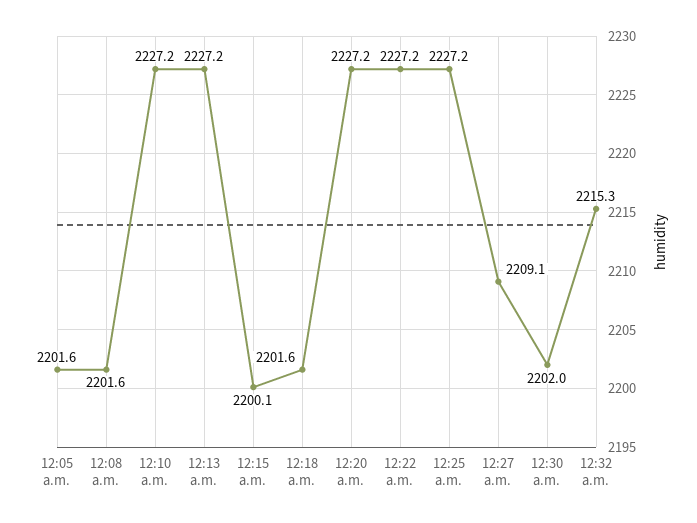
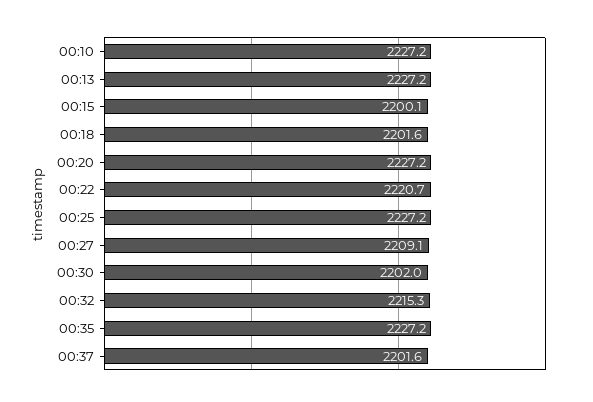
12:05 a.m.: 2201.6 -> none
12:08 a.m.: 2201.6 -> none
12:22 a.m.: 2227.2 -> 2220.7
00:35: none -> 2227.2
00:37: none -> 2201.6

